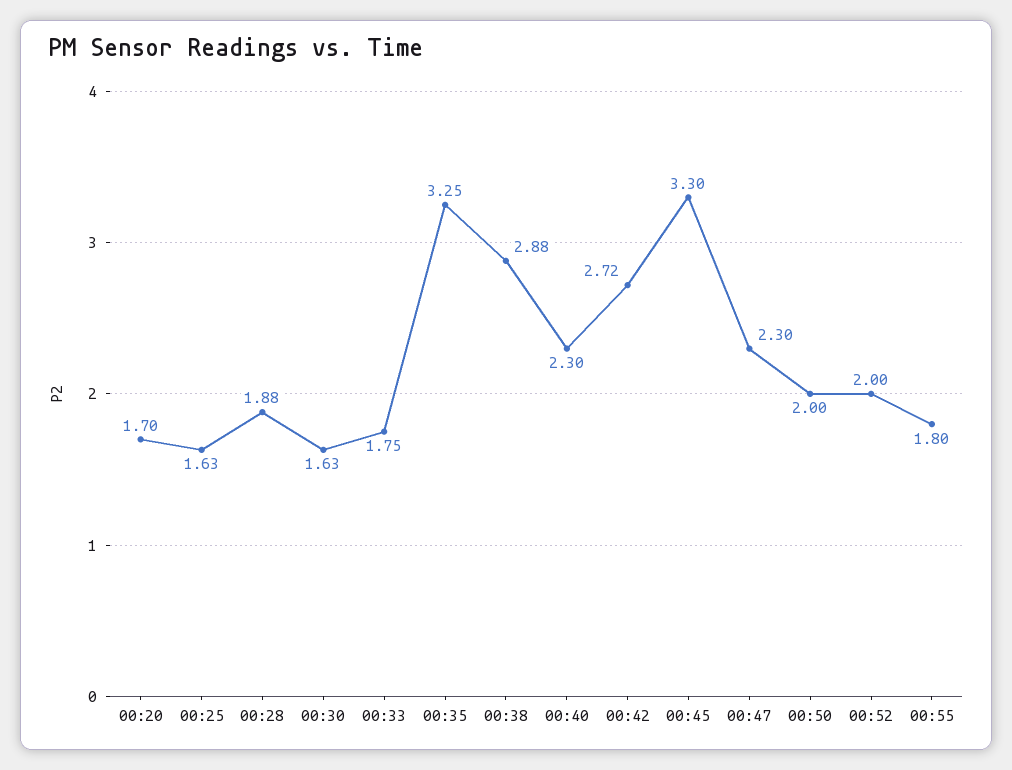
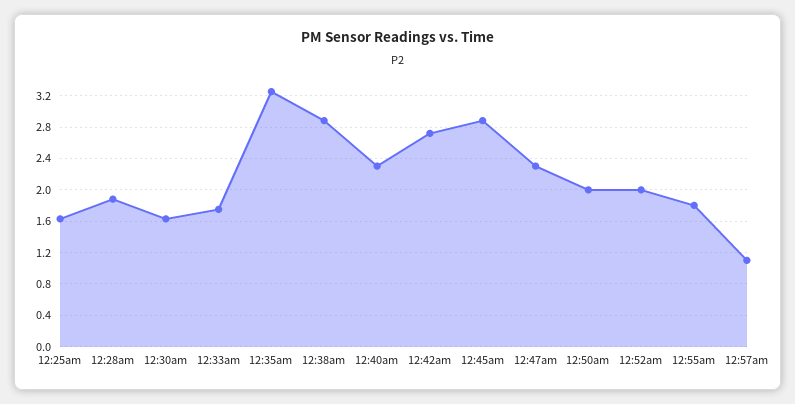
00:20: 1.7 -> none
00:45: 3.3 -> 2.9
12:57am: none -> 1.1

